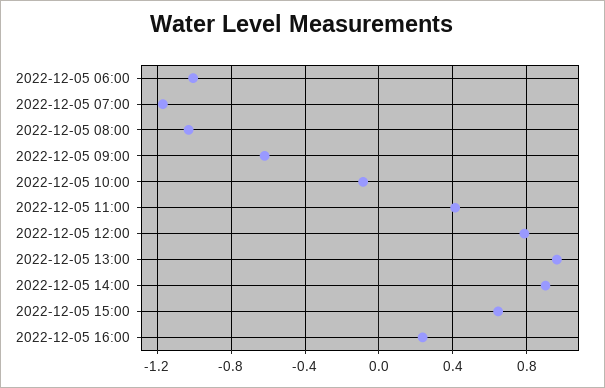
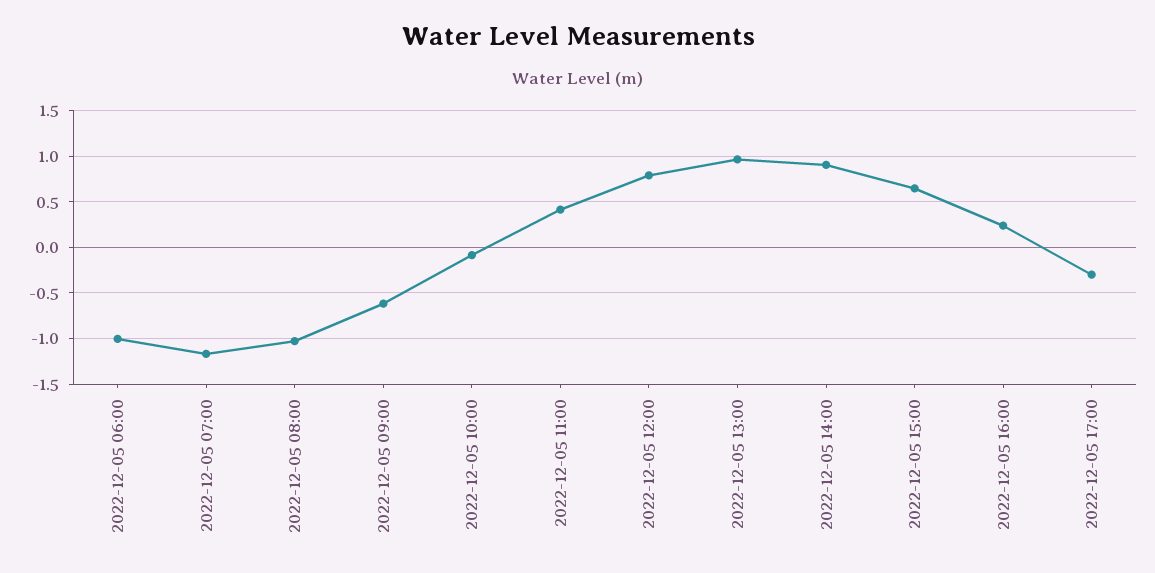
2022-12-05 17:00: none -> -0.3

